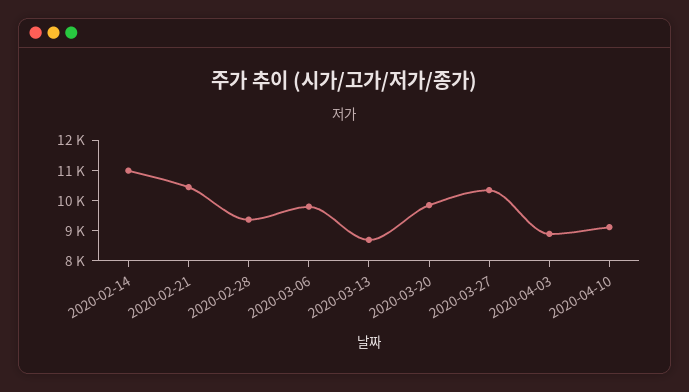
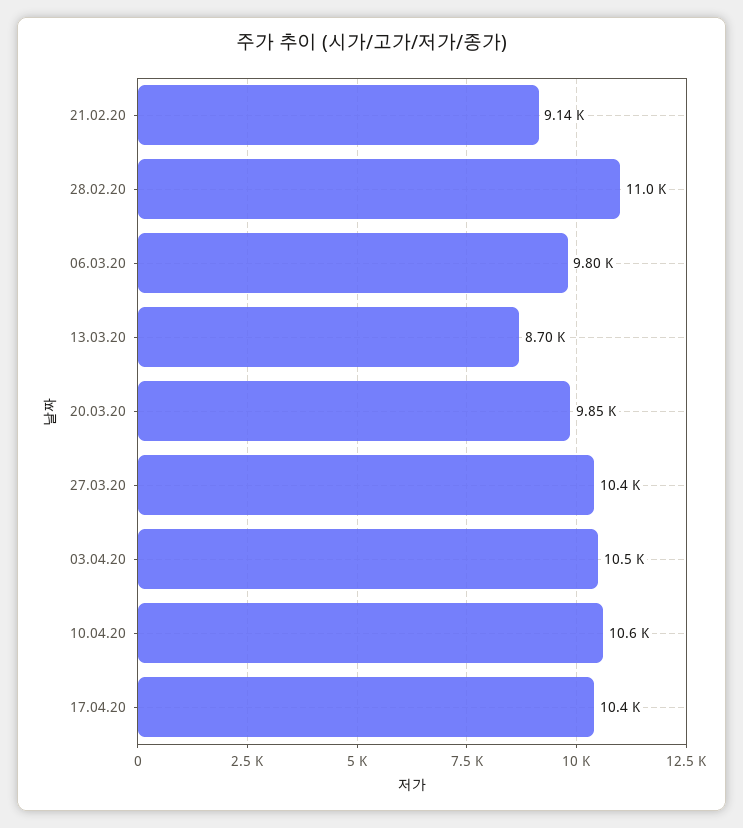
2020-02-14: 11000 -> none
2020-02-21: 10500 -> 9140
2020-02-28: 9500 -> 11000
2020-04-03: 9000 -> 10500
2020-04-10: 9000 -> 10600
17.04.20: none -> 10400

